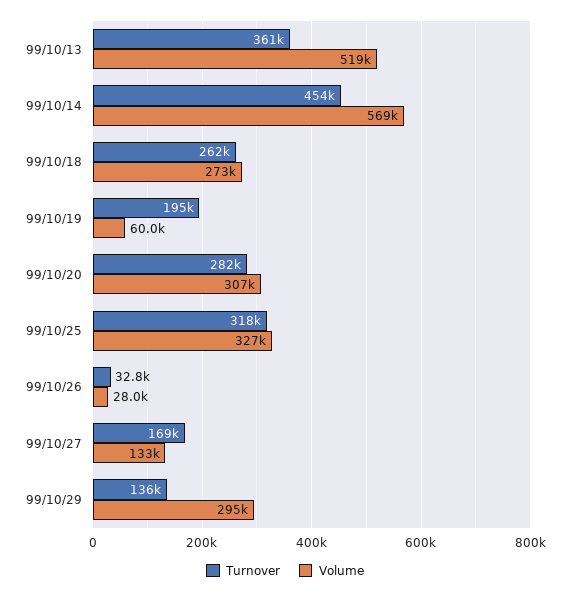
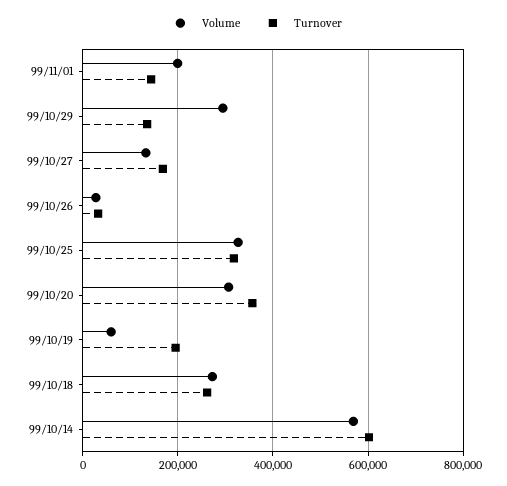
Turnover, 99/10/13: 361000 -> none
Volume, 99/10/13: 519000 -> none
Turnover, 99/10/14: 454000 -> 600000
Turnover, 99/10/20: 282000 -> 360000
Volume, 99/11/01: none -> 200000
Turnover, 99/11/01: none -> 140000

